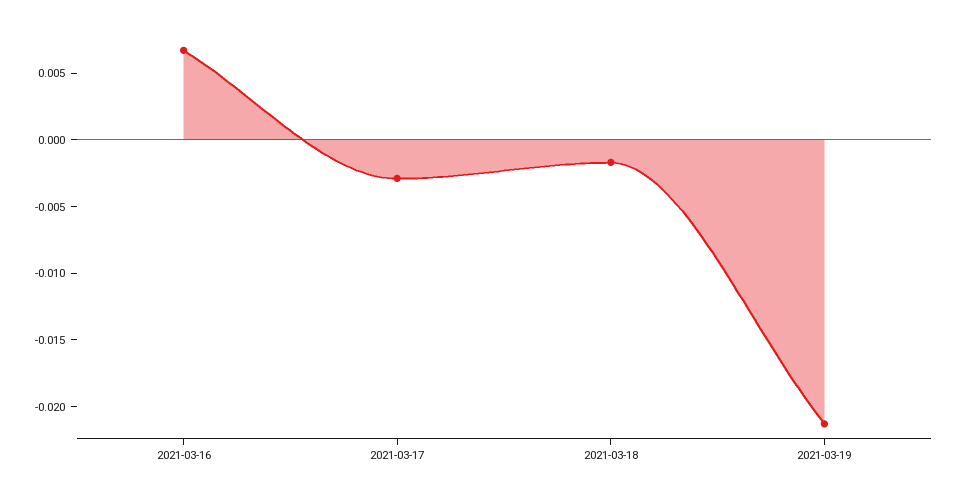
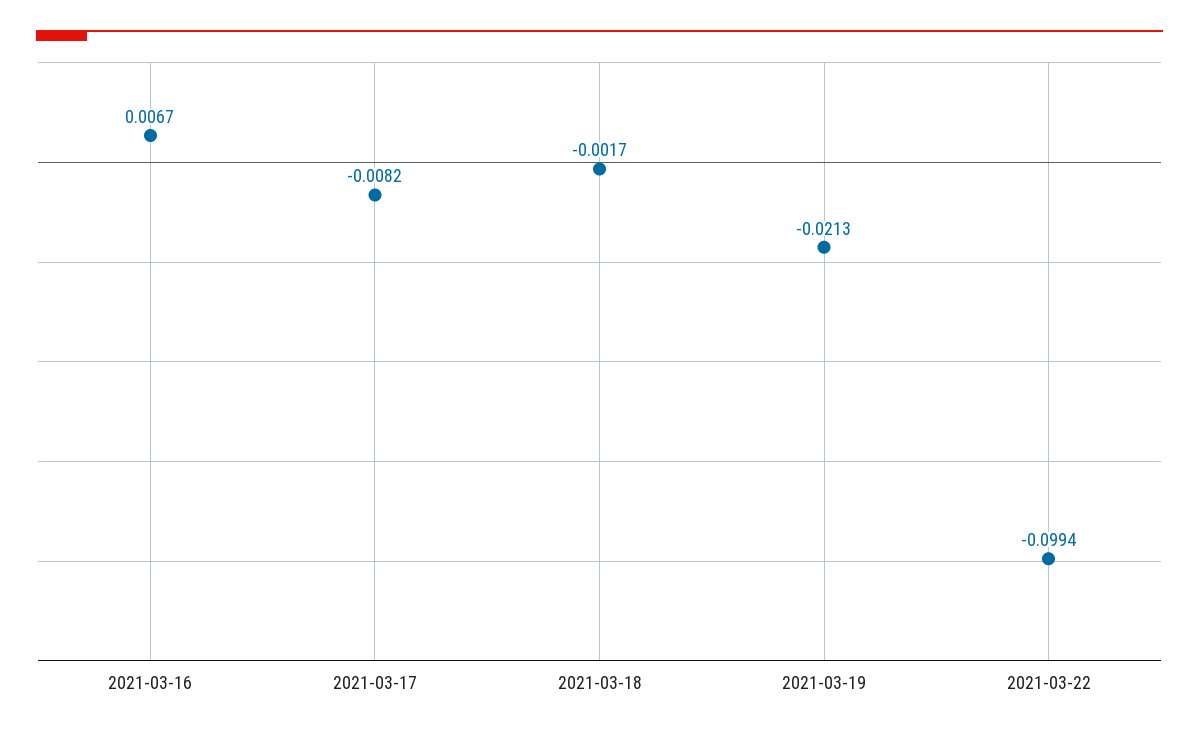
2021-03-17: -0.003 -> -0.0082
2021-03-22: none -> -0.0994

